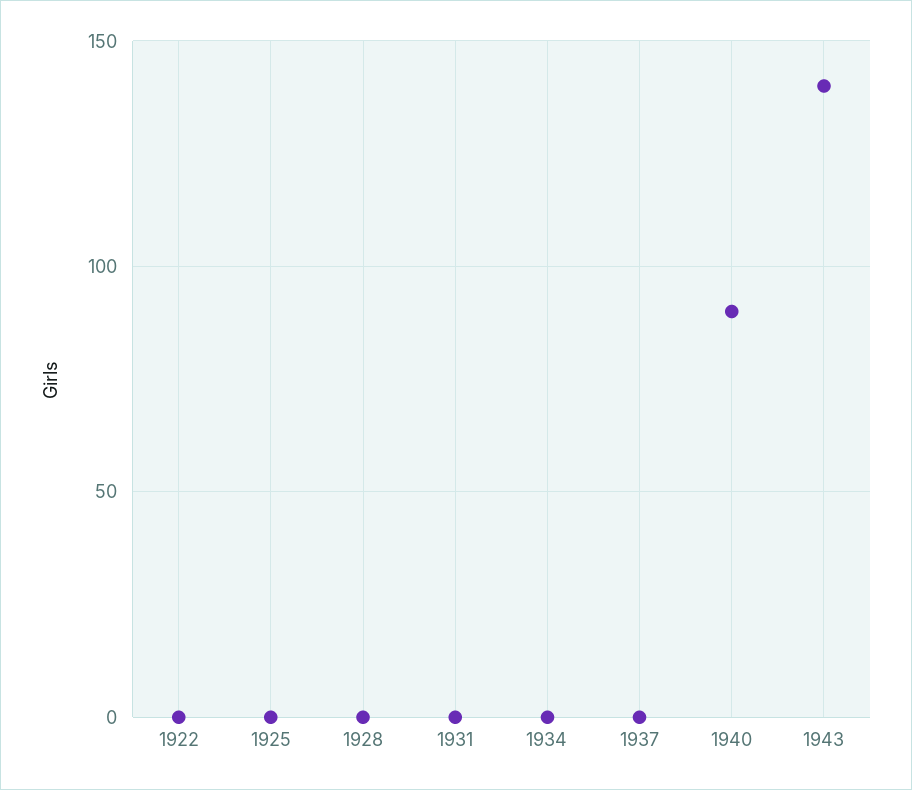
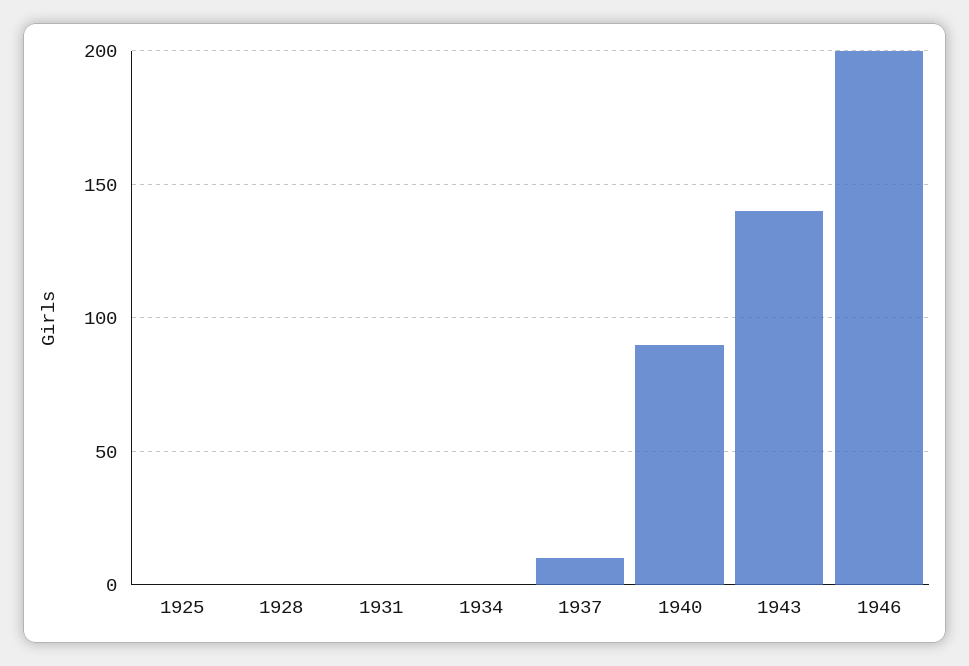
1922: 0 -> none
1937: 0 -> 10
1946: none -> 200

